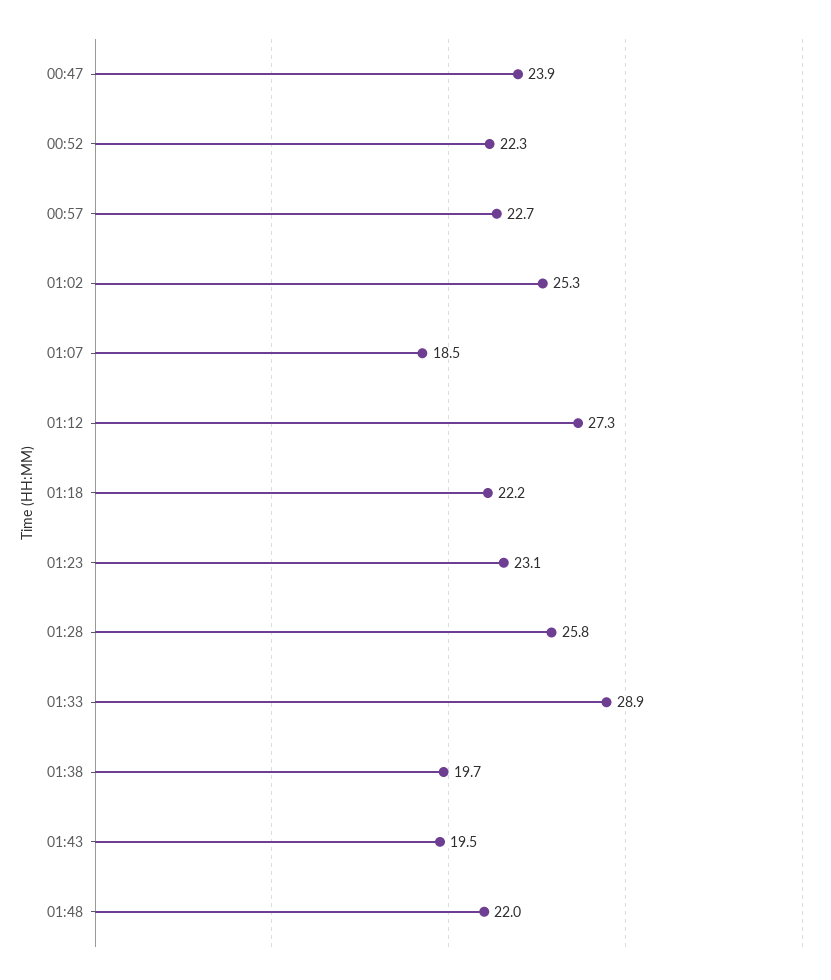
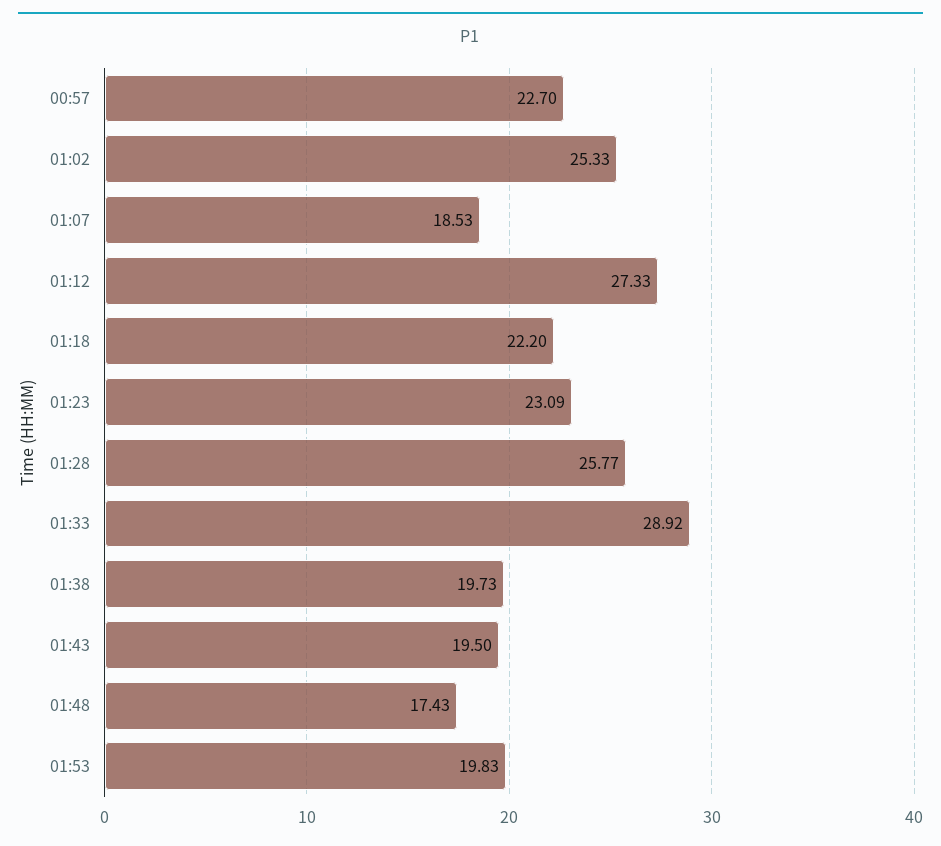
00:47: 23.9 -> none
00:52: 22.3 -> none
01:48: 22 -> 17.43
01:53: none -> 19.83

